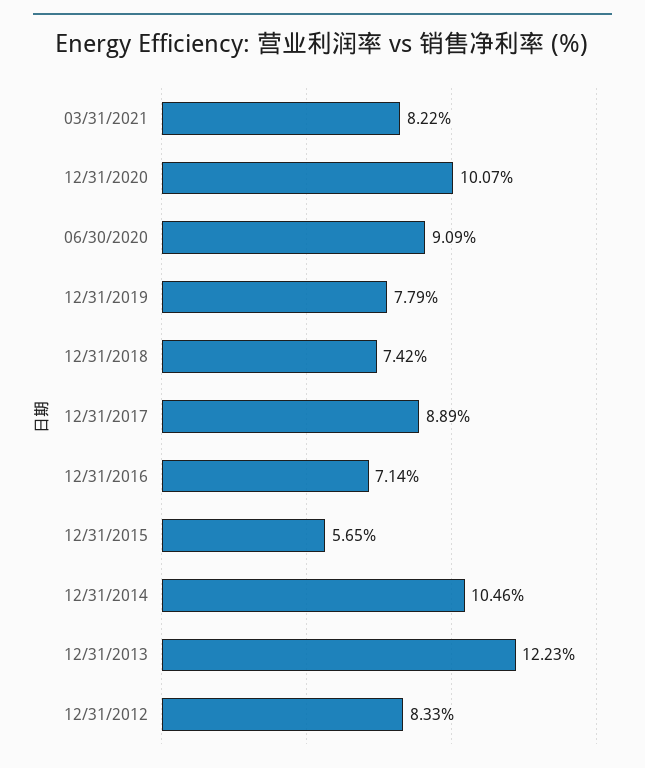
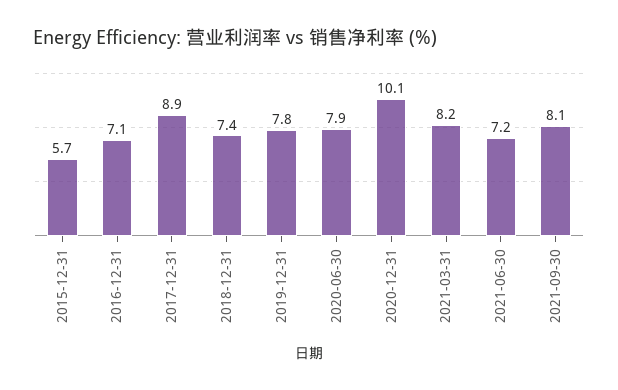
06/30/2020: 9.09 -> 7.9
12/31/2014: 10.46 -> none
12/31/2013: 12.23 -> none
12/31/2012: 8.33 -> none
2021-06-30: none -> 7.2
2021-09-30: none -> 8.1

